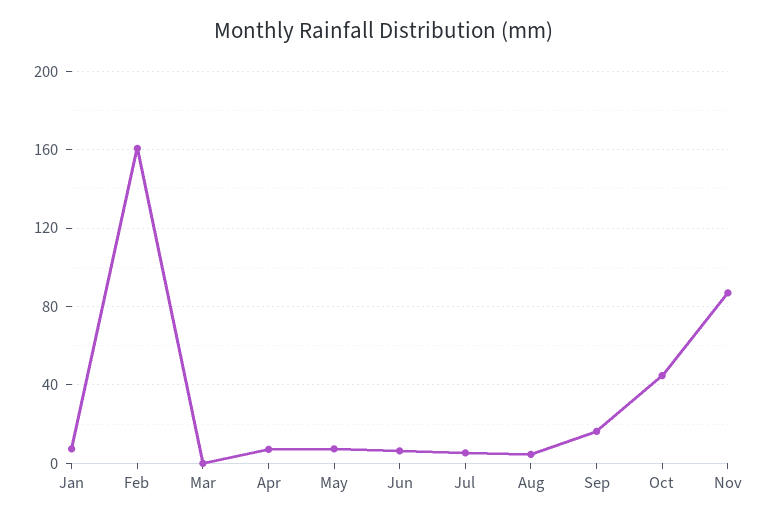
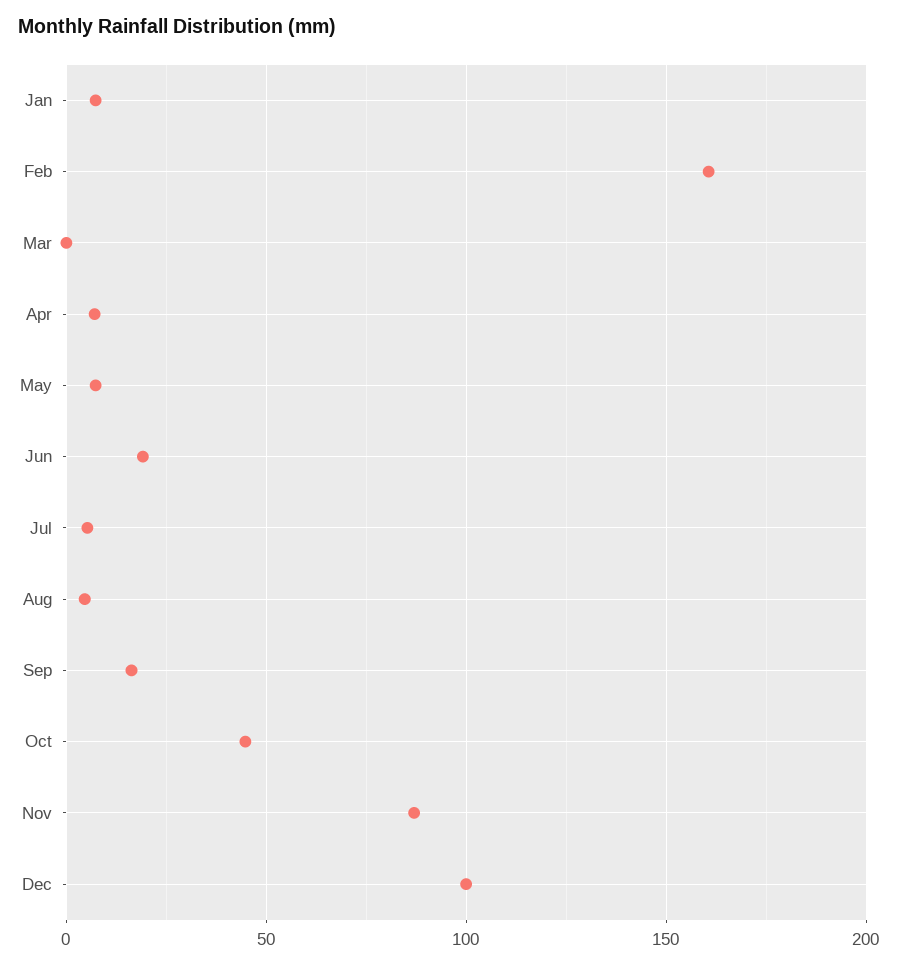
Jun: 5 -> 20
Dec: none -> 100

